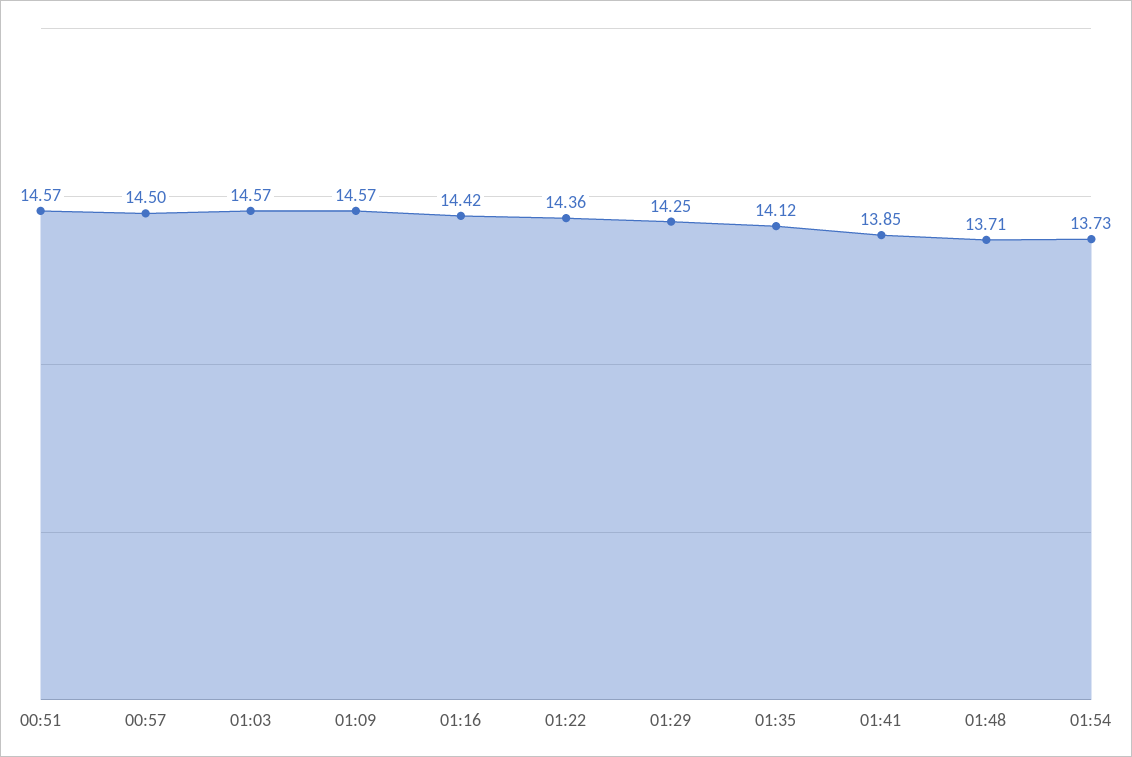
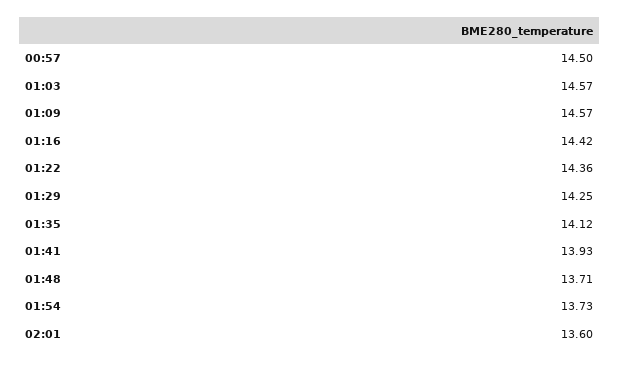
00:51: 14.57 -> none
01:41: 13.85 -> 13.93
02:01: none -> 13.6

